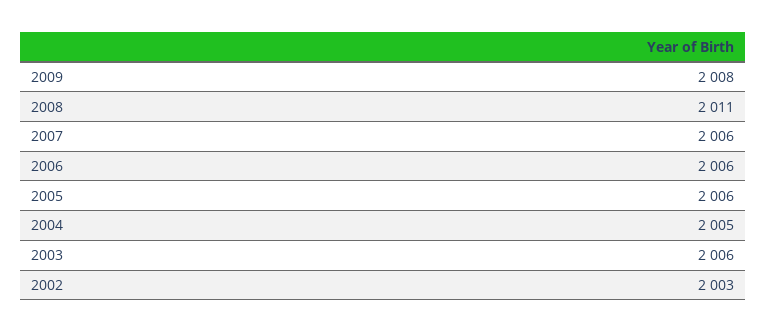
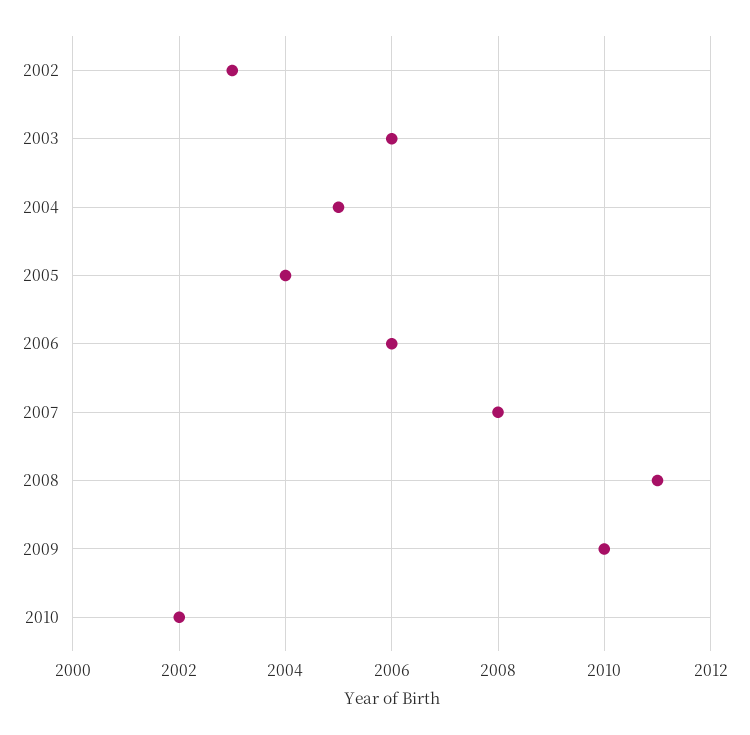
2009: 2008 -> 2010
2007: 2006 -> 2008
2005: 2006 -> 2004
2010: none -> 2002

